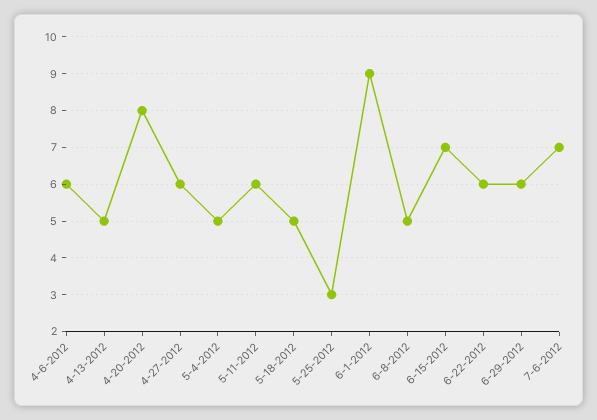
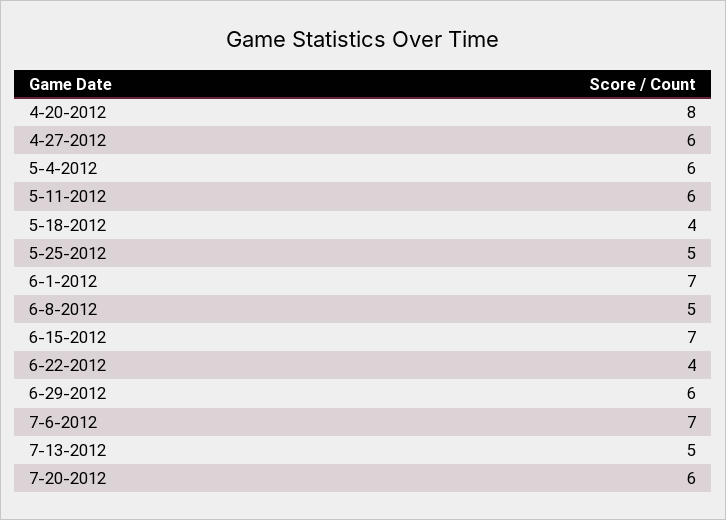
4-6-2012: 6 -> none
4-13-2012: 5 -> none
5-4-2012: 5 -> 6
5-18-2012: 5 -> 4
5-25-2012: 3 -> 5
6-1-2012: 9 -> 7
6-22-2012: 6 -> 4
7-13-2012: none -> 5
7-20-2012: none -> 6

